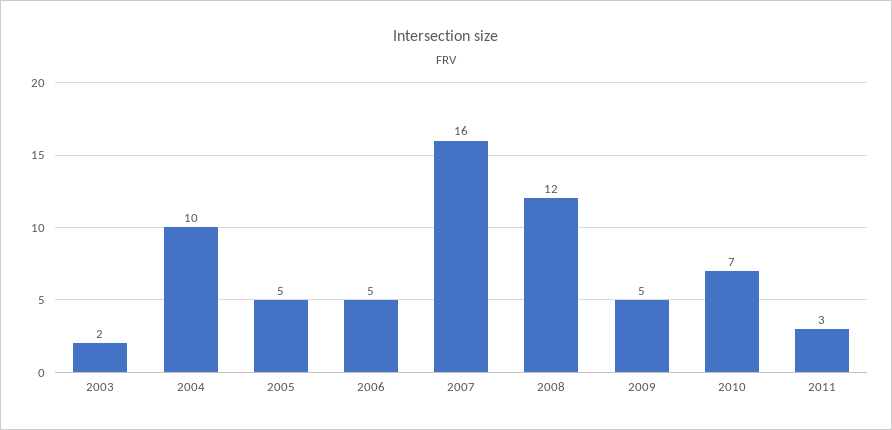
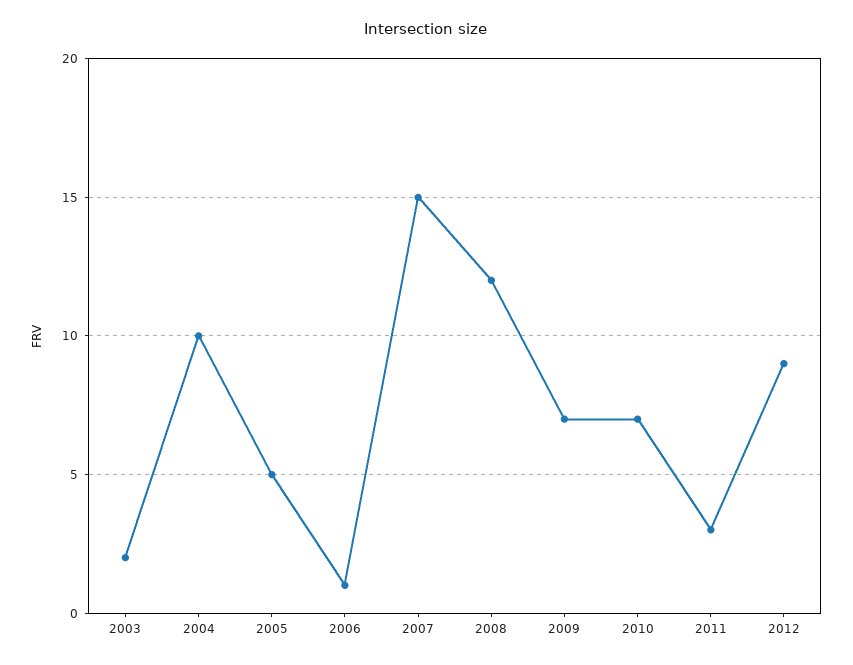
2006: 5 -> 1
2007: 16 -> 15
2009: 5 -> 7
2012: none -> 9

